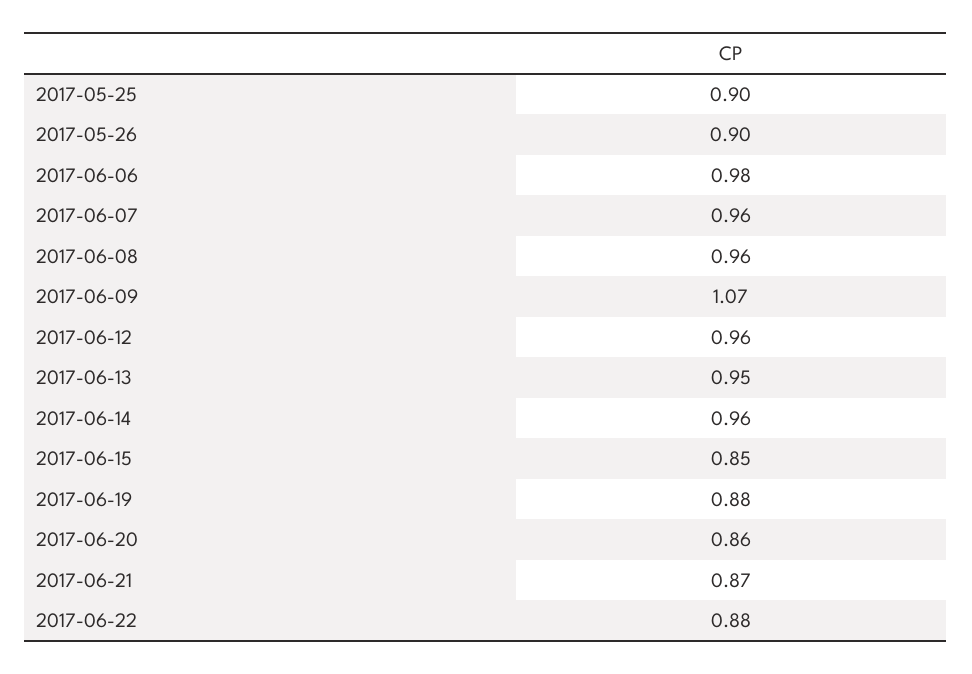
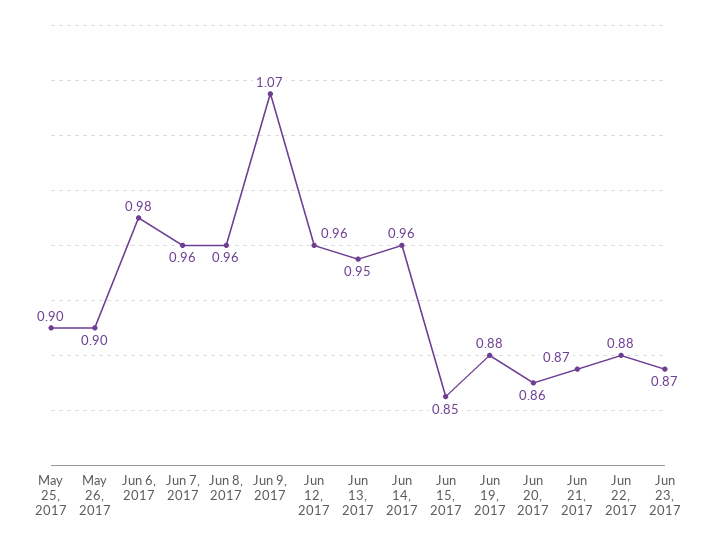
Jun 23, 2017: none -> 0.87

